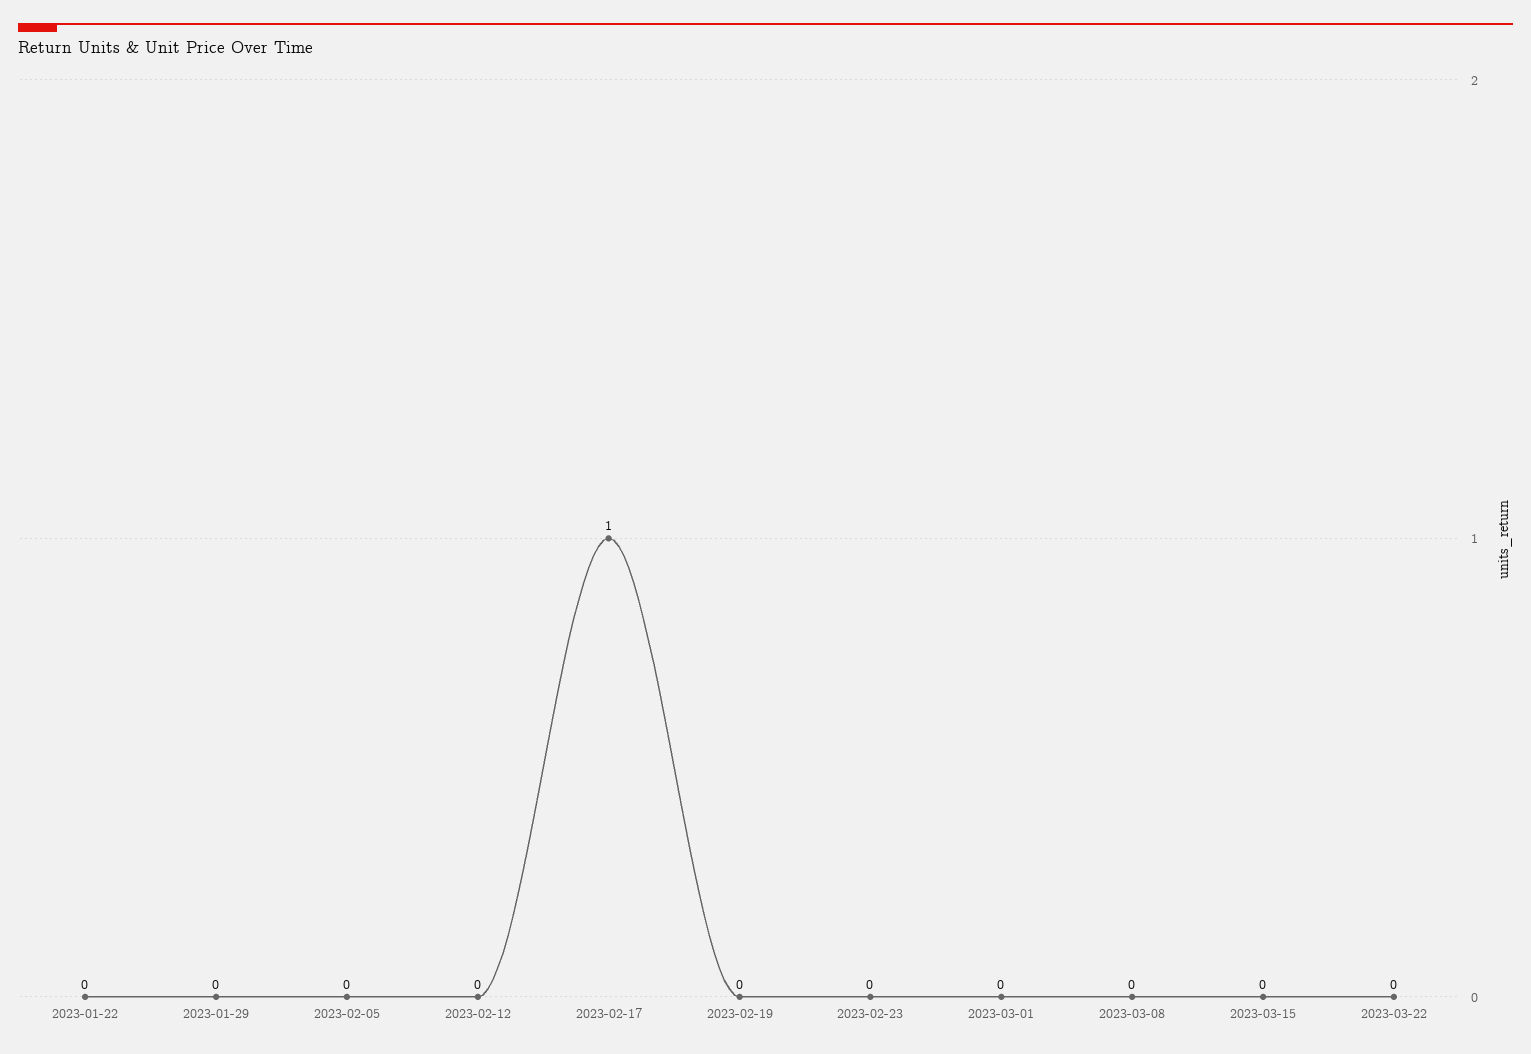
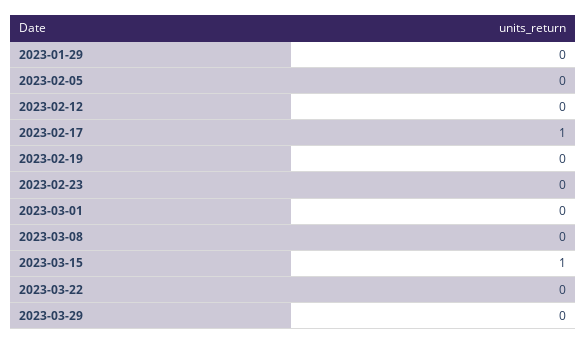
2023-01-22: 0 -> none
2023-03-15: 0 -> 1
2023-03-29: none -> 0

